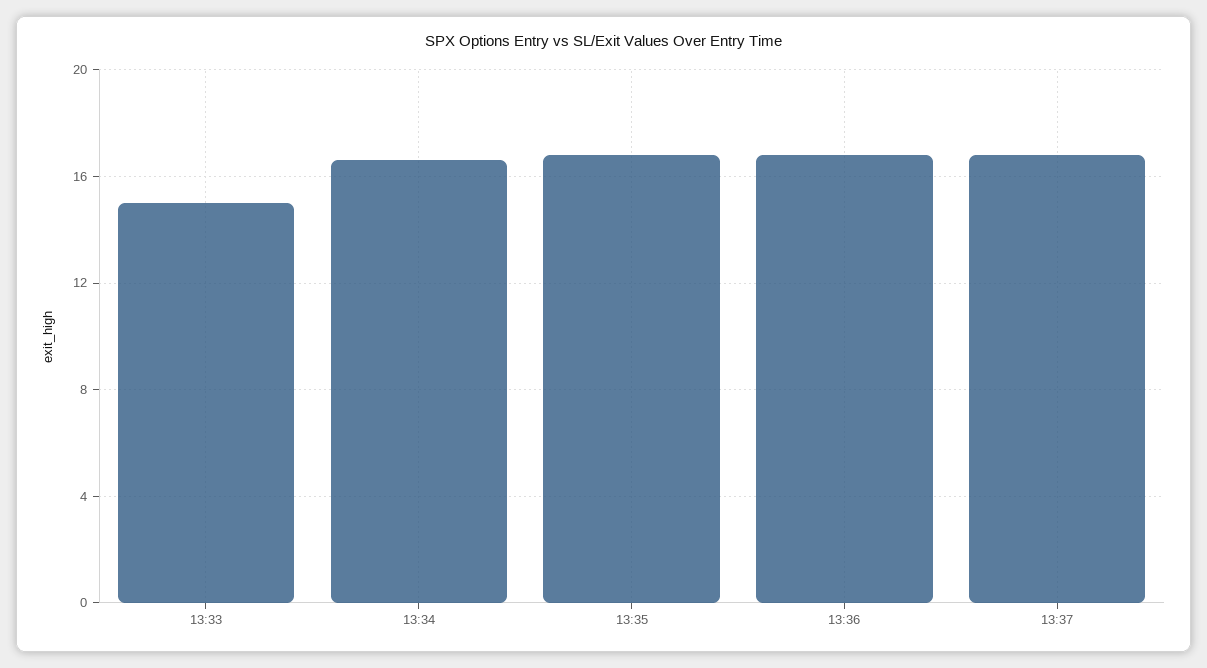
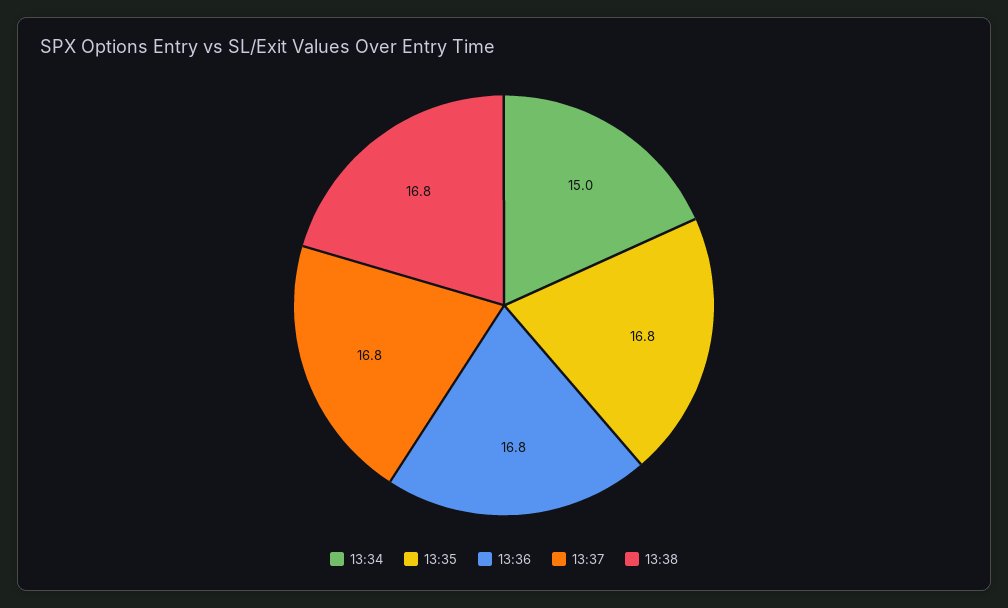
13:33: 15 -> none
13:34: 16.5 -> 15
13:38: none -> 16.8

